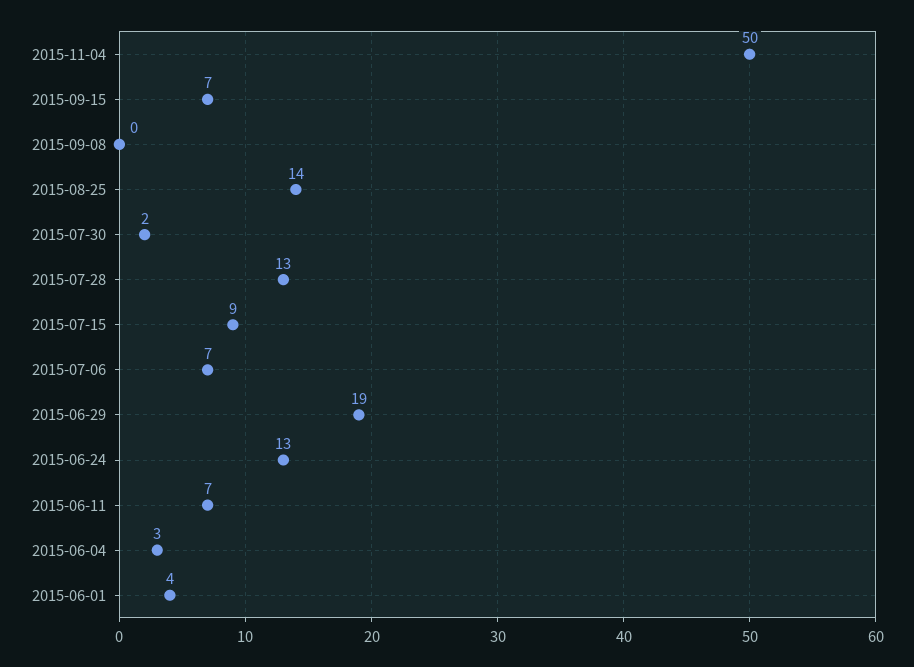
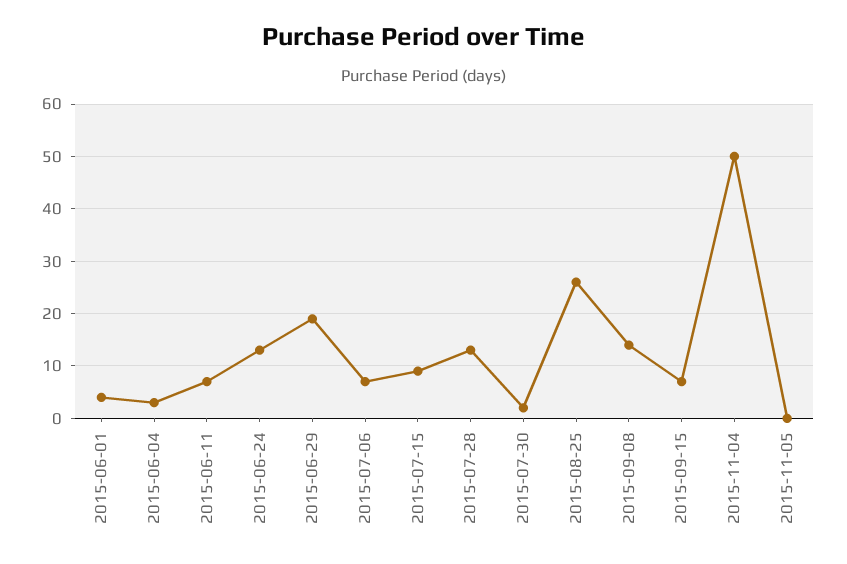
2015-09-08: 0 -> 15
2015-08-25: 14 -> 25
2015-11-05: none -> 0

